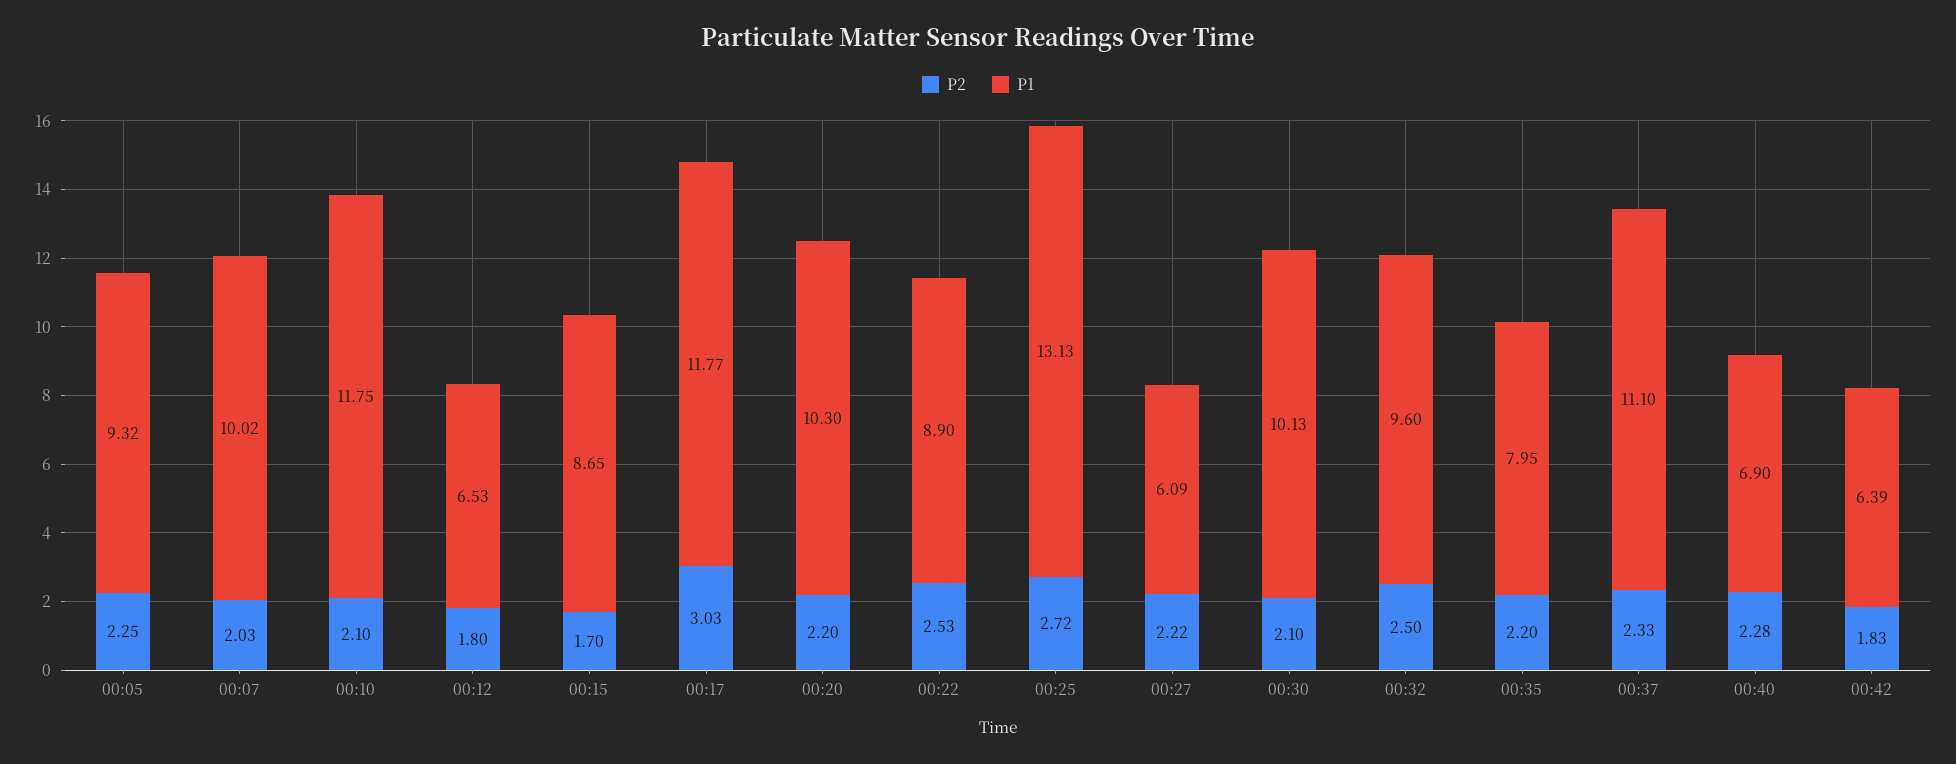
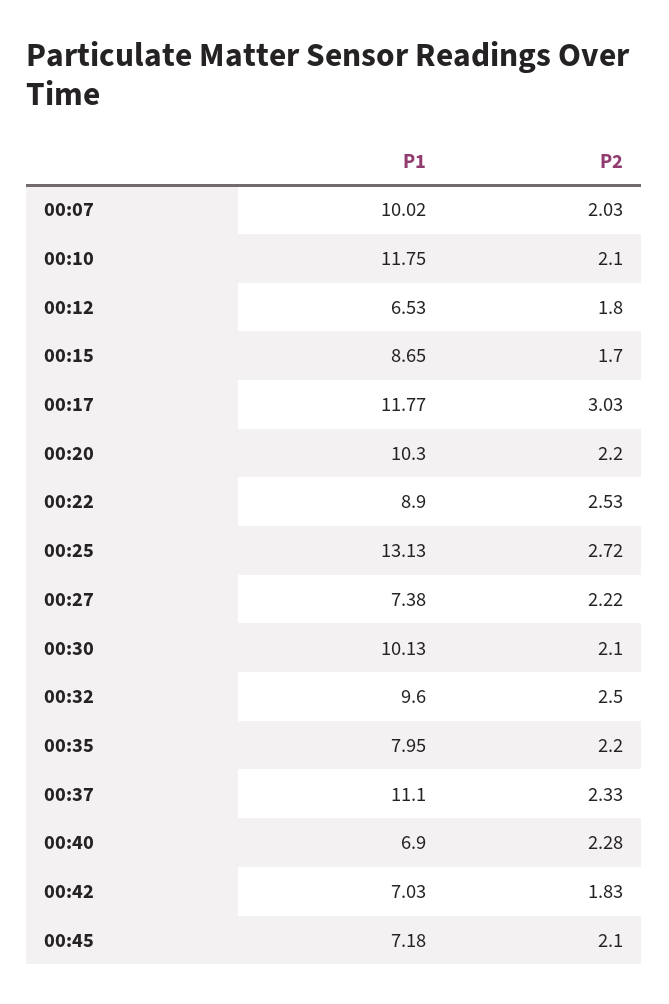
P2, 00:05: 2.25 -> none
P1, 00:05: 9.32 -> none
P1, 00:27: 6.09 -> 7.38
P1, 00:42: 6.39 -> 7.03
P1, 00:45: none -> 7.18
P2, 00:45: none -> 2.1

